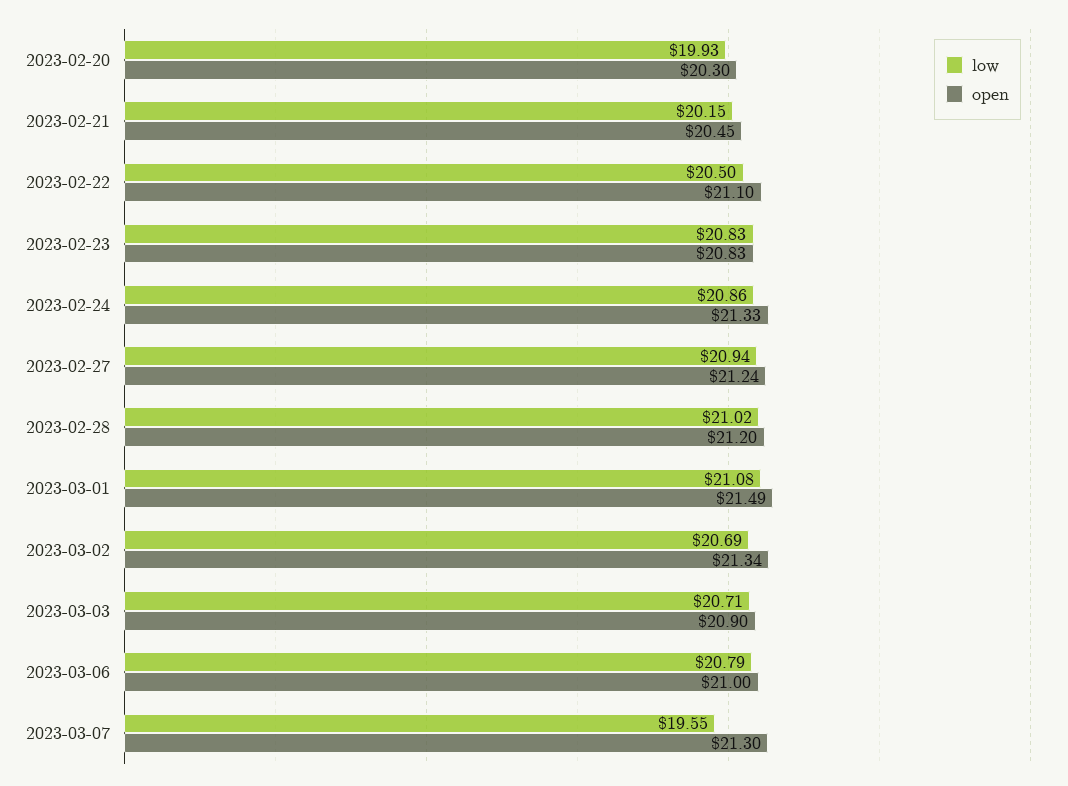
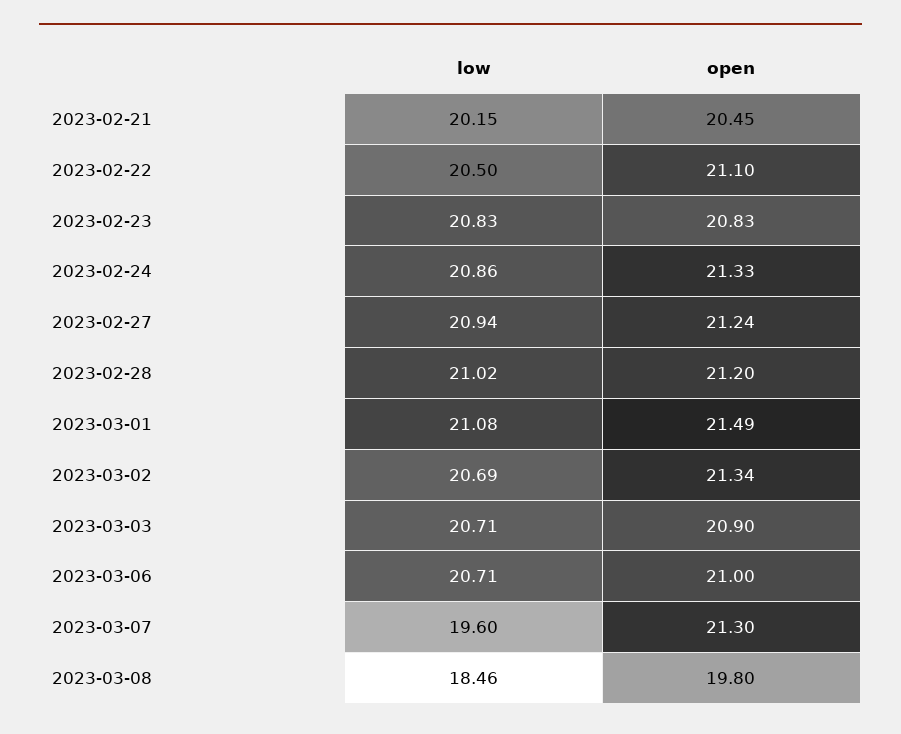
low, 2023-02-20: 19.93 -> none
open, 2023-02-20: 20.3 -> none
low, 2023-03-06: 20.79 -> 20.71
low, 2023-03-07: 19.55 -> 19.6
low, 2023-03-08: none -> 18.46
open, 2023-03-08: none -> 19.8

